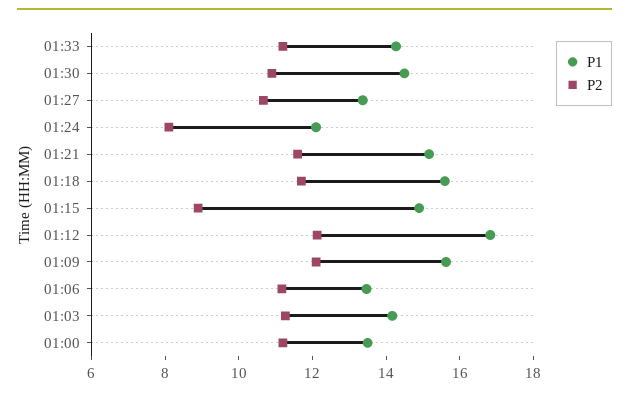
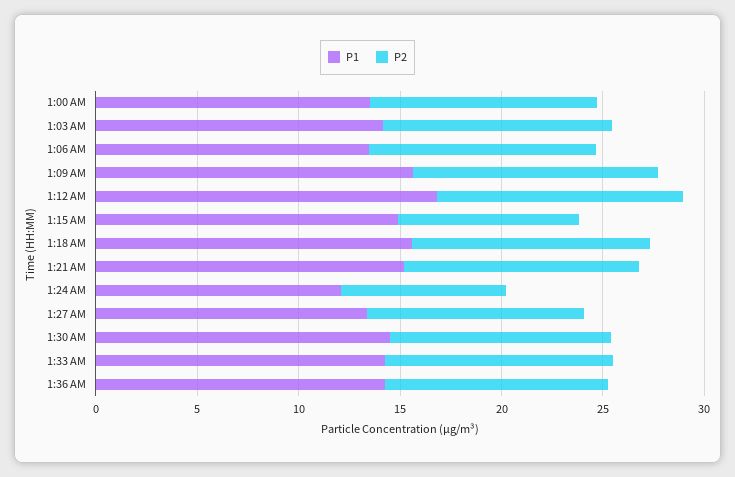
P1, 1:36 AM: none -> 14
P2, 1:36 AM: none -> 11

